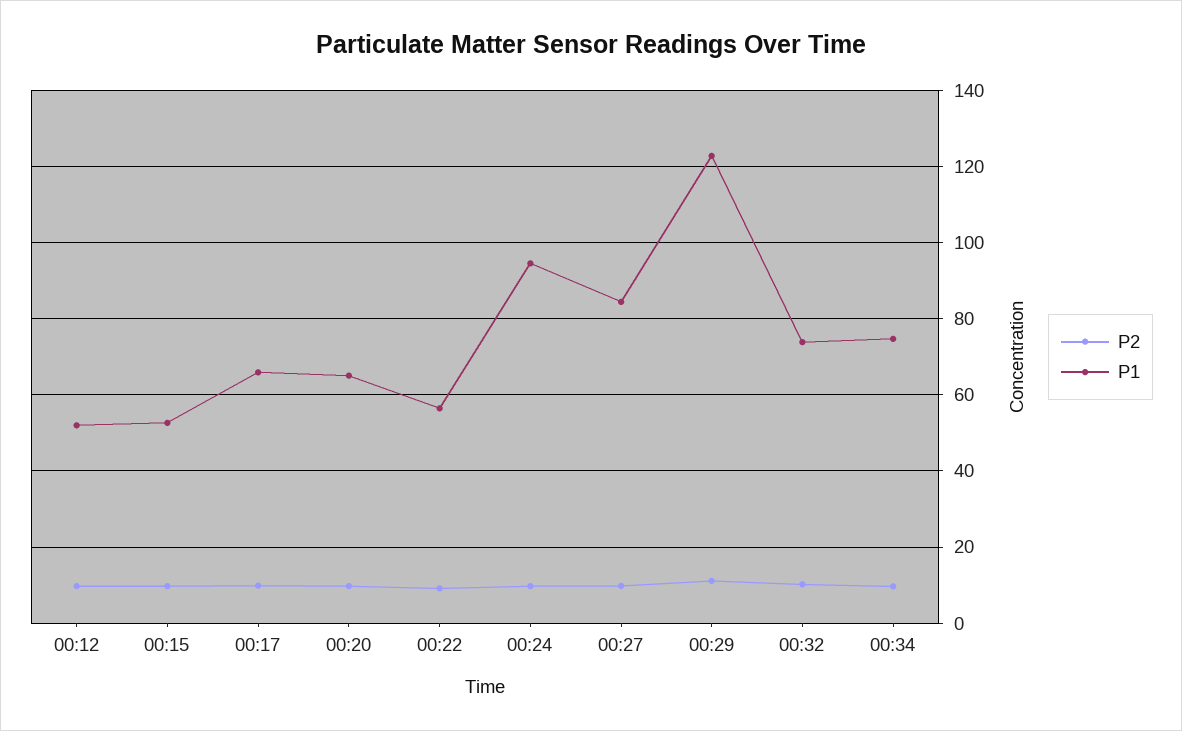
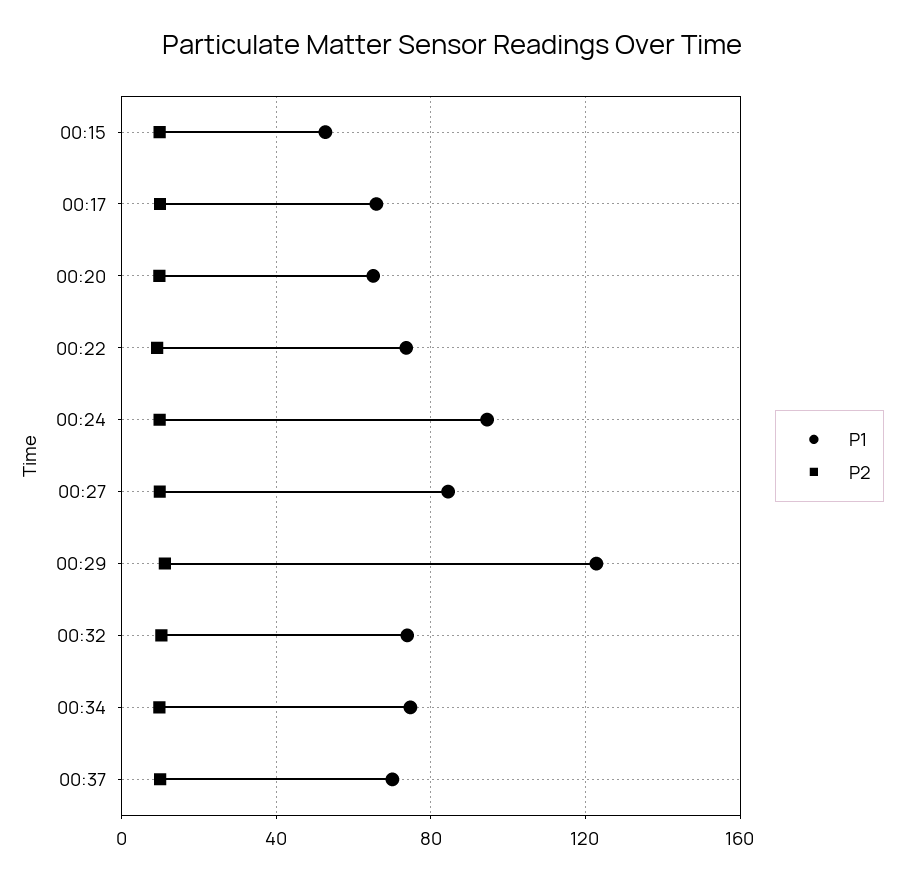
P2, 00:12: 10 -> none
P1, 00:12: 52 -> none
P1, 00:22: 56 -> 75
P1, 00:37: none -> 70
P2, 00:37: none -> 10

